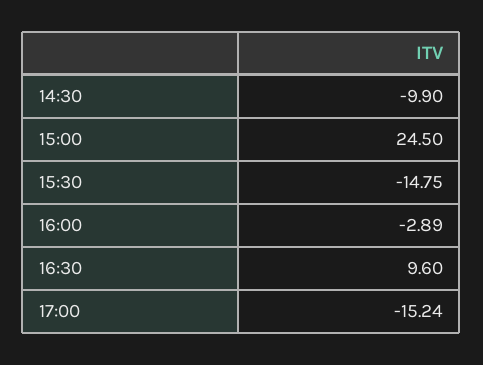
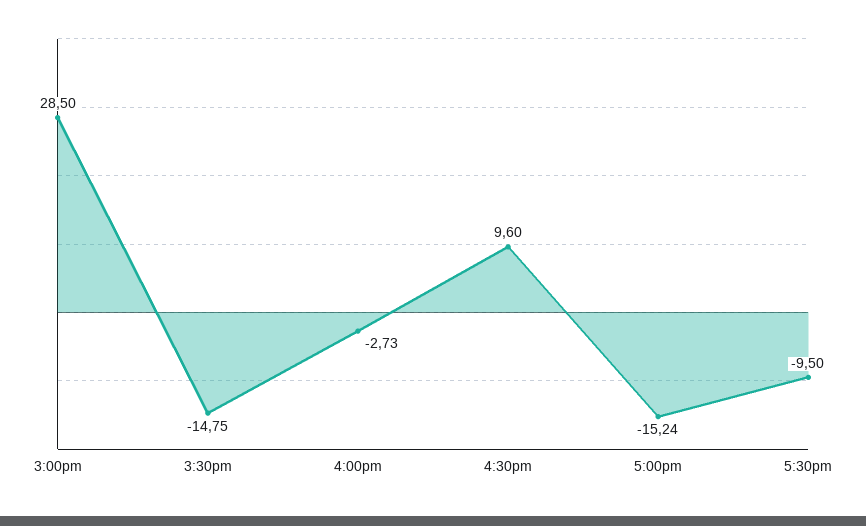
14:30: -9.9 -> none
15:00: 24.5 -> 28.5
16:00: -2.89 -> -2.73
5:30pm: none -> -9.5

